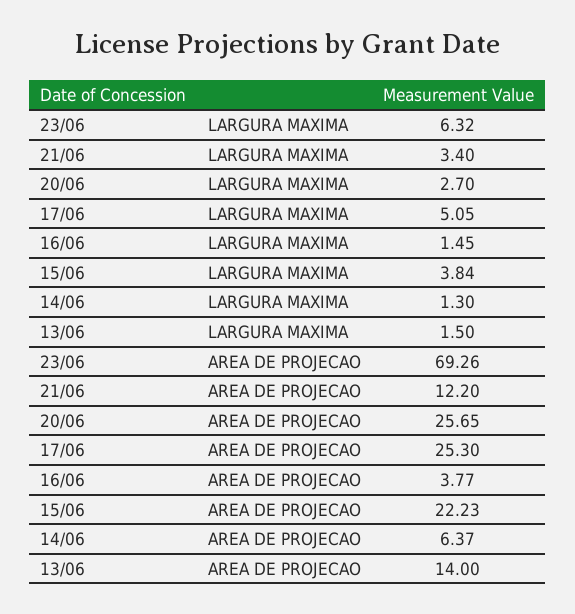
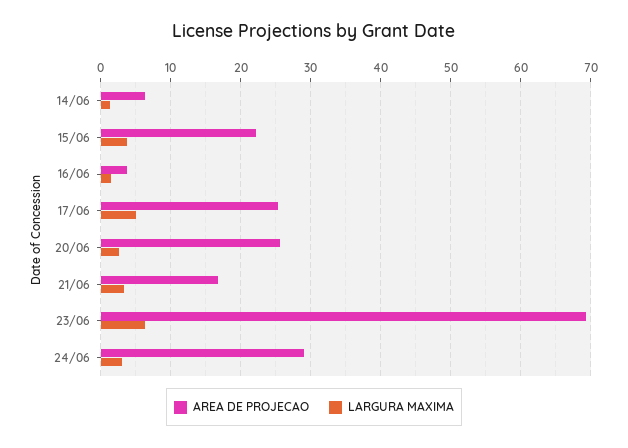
LARGURA MAXIMA, 13/06: 1.5 -> none
AREA DE PROJECAO, 21/06: 12.2 -> 17
AREA DE PROJECAO, 13/06: 14 -> none
AREA DE PROJECAO, 24/06: none -> 29
LARGURA MAXIMA, 24/06: none -> 3

